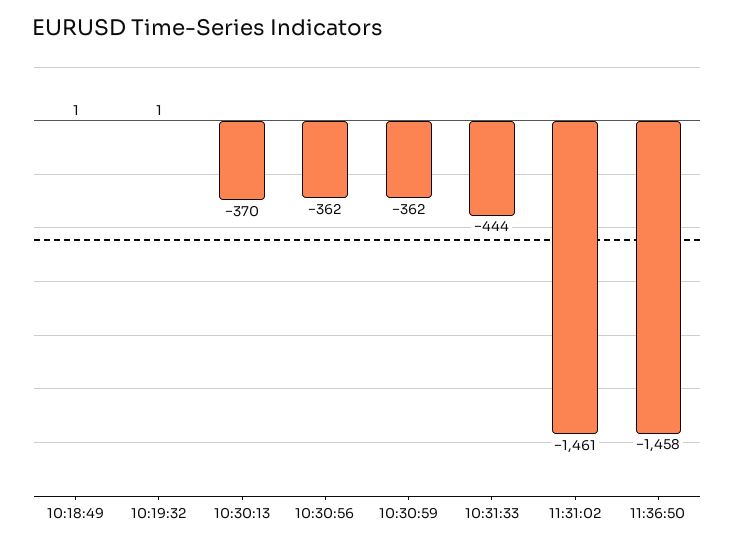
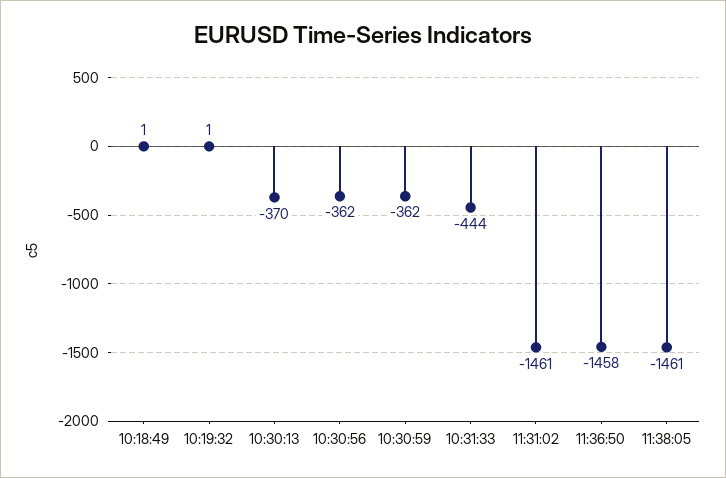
11:38:05: none -> -1461

